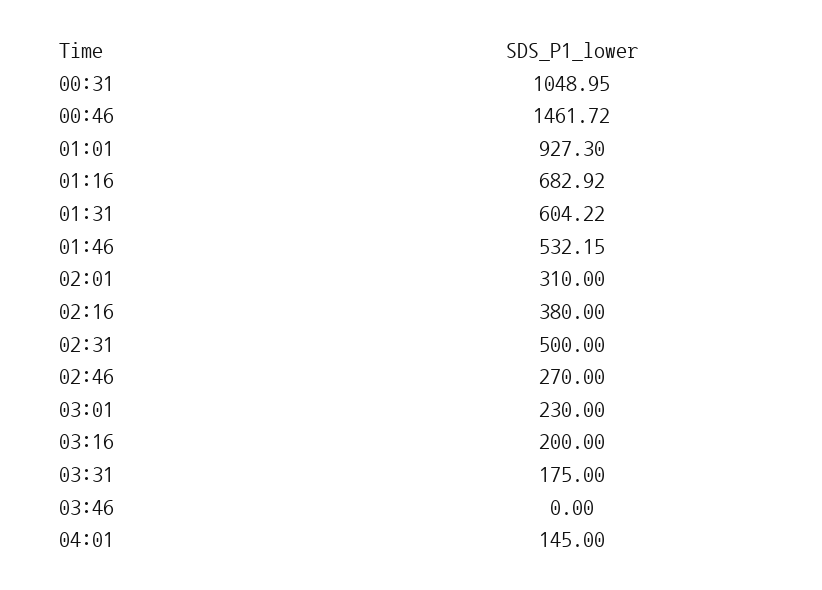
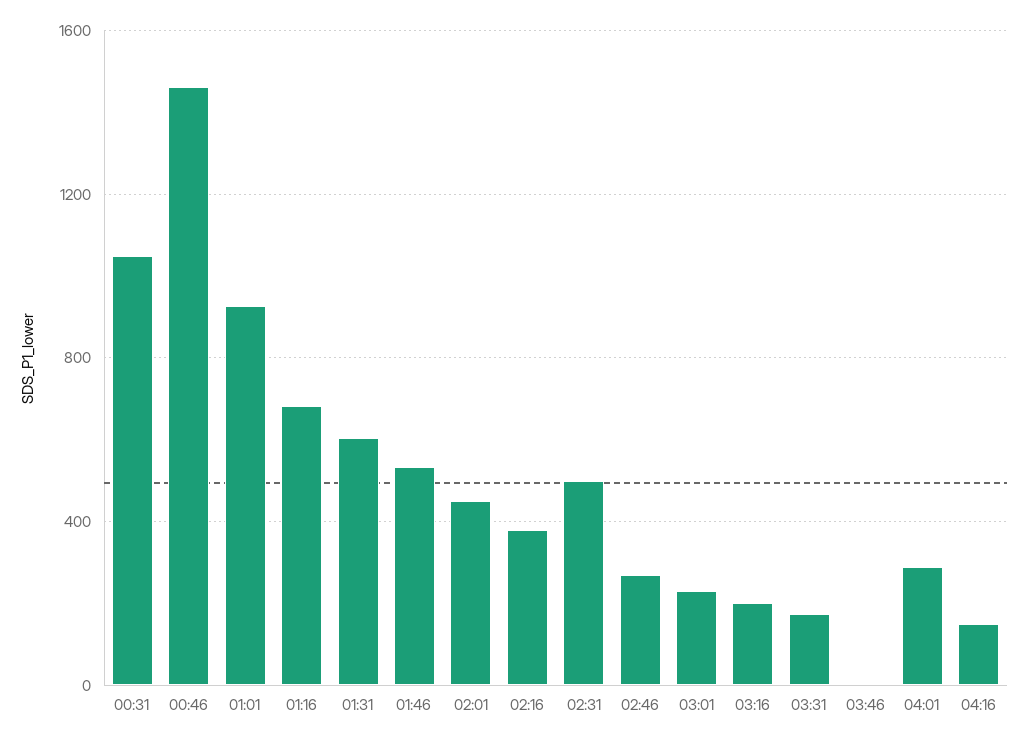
02:01: 310 -> 450
04:01: 145 -> 300
04:16: none -> 150

